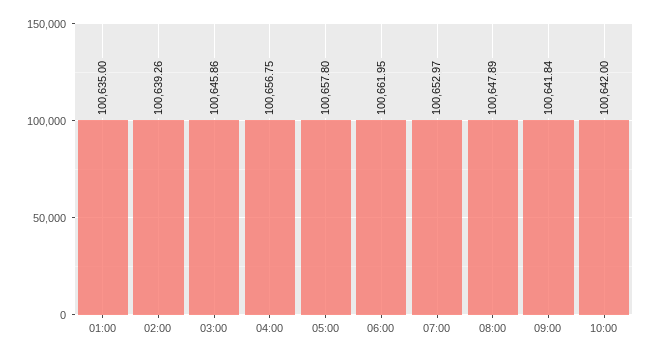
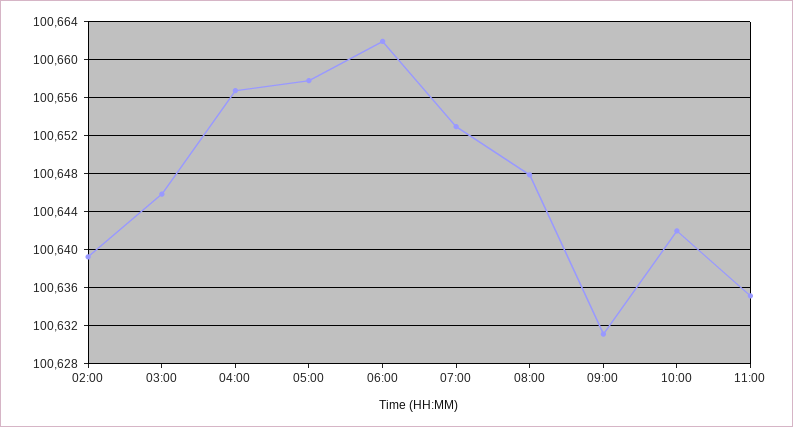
01:00: 100635 -> none
09:00: 100641.84 -> 100631
11:00: none -> 100635

